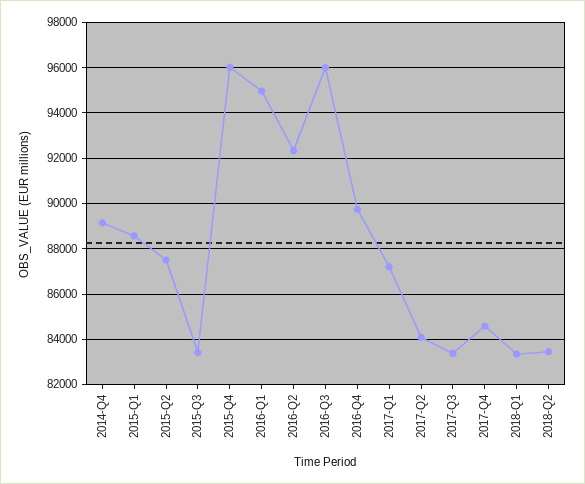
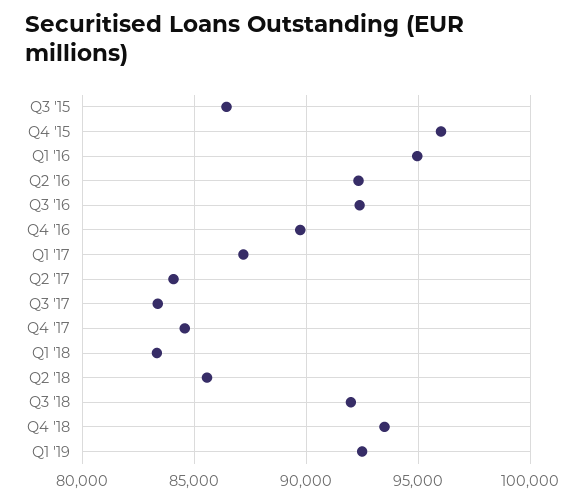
2014-Q4: 89000 -> none
2015-Q1: 88500 -> none
2015-Q2: 87500 -> none
2015-Q3: 83500 -> 86500
2016-Q3: 96000 -> 92500
2018-Q2: 83500 -> 85500
Q3 '18: none -> 92000
Q4 '18: none -> 93500
Q1 '19: none -> 92500

